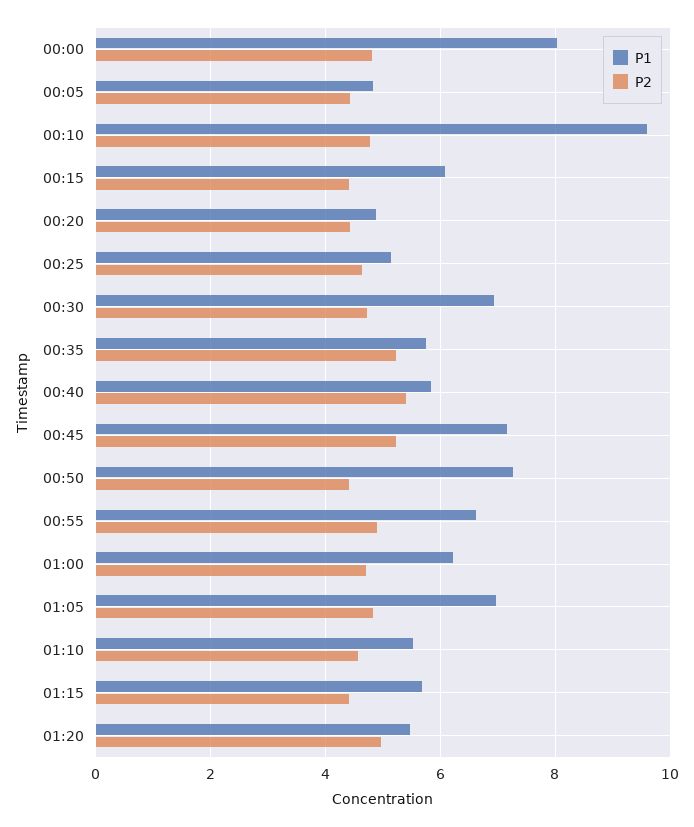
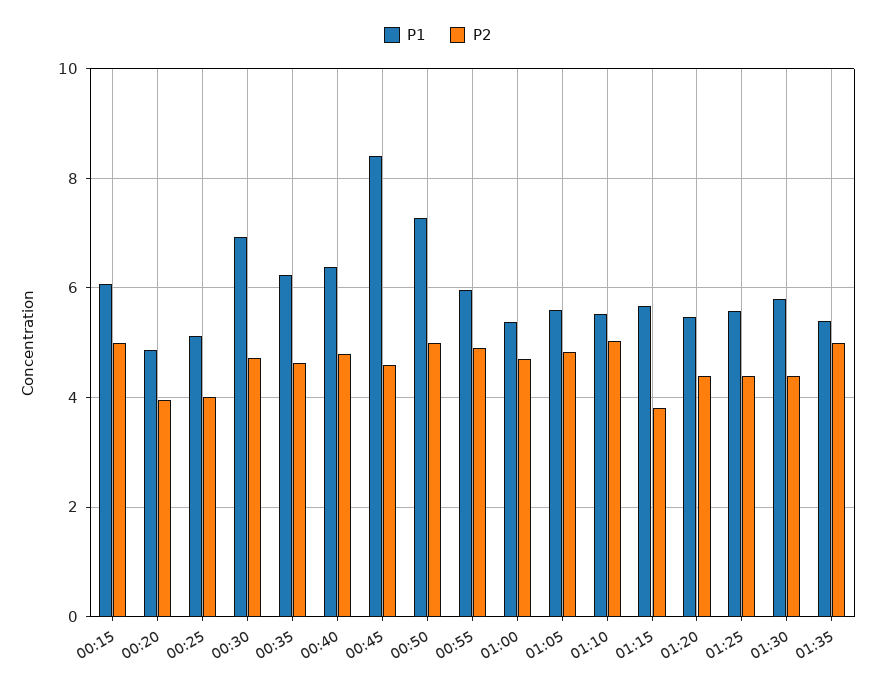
P1, 00:00: 8 -> none
P2, 00:00: 4.8 -> none
P1, 00:05: 4.8 -> none
P2, 00:05: 4.4 -> none
P1, 00:10: 9.6 -> none
P2, 00:10: 4.8 -> none
P2, 00:15: 4.4 -> 5
P2, 00:20: 4.4 -> 4
P2, 00:25: 4.6 -> 4
P1, 00:35: 5.8 -> 6.2
P2, 00:35: 5.2 -> 4.6
P1, 00:40: 5.8 -> 6.4
P2, 00:40: 5.4 -> 4.8
P1, 00:45: 7.2 -> 8.4
P2, 00:45: 5.2 -> 4.6
P2, 00:50: 4.4 -> 5
P1, 00:55: 6.6 -> 6
P1, 01:00: 6.2 -> 5.4
P1, 01:05: 7 -> 5.6
P2, 01:10: 4.6 -> 5
P2, 01:15: 4.4 -> 3.8
P2, 01:20: 5 -> 4.4
P1, 01:25: none -> 5.6
P2, 01:25: none -> 4.4
P1, 01:30: none -> 5.8
P2, 01:30: none -> 4.4
P1, 01:35: none -> 5.4
P2, 01:35: none -> 5

